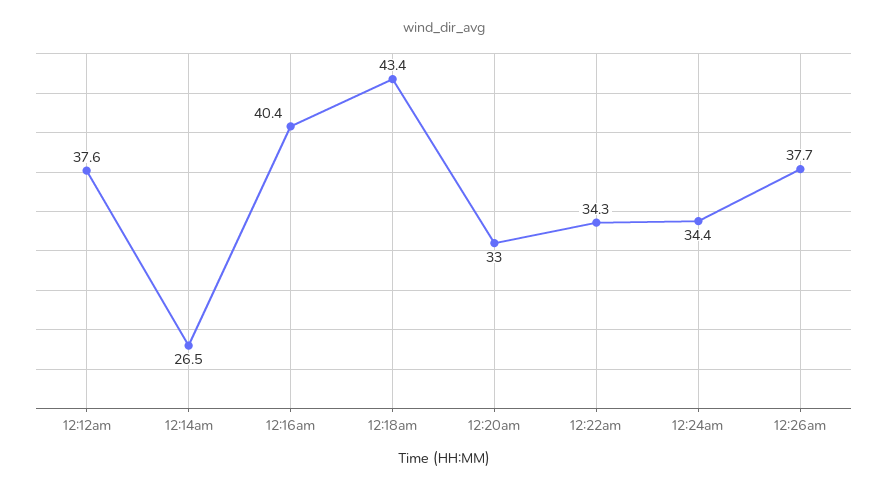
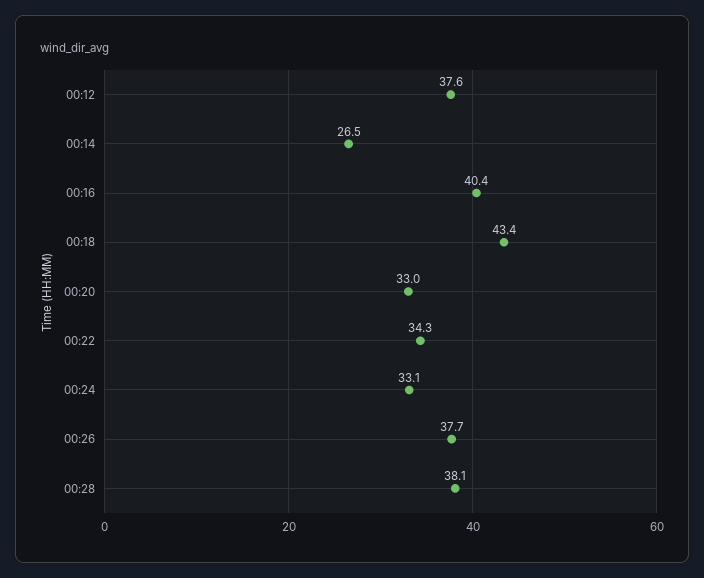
12:24am: 34.4 -> 33.1
00:28: none -> 38.1

